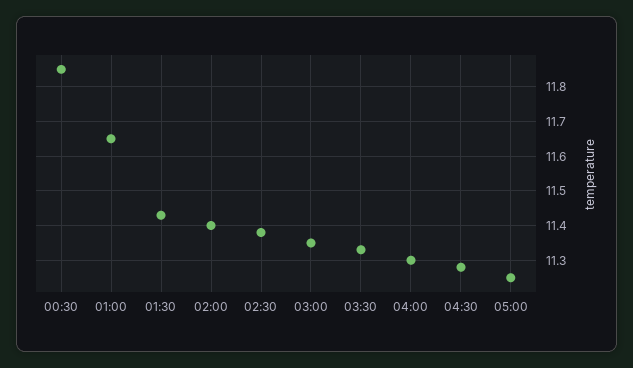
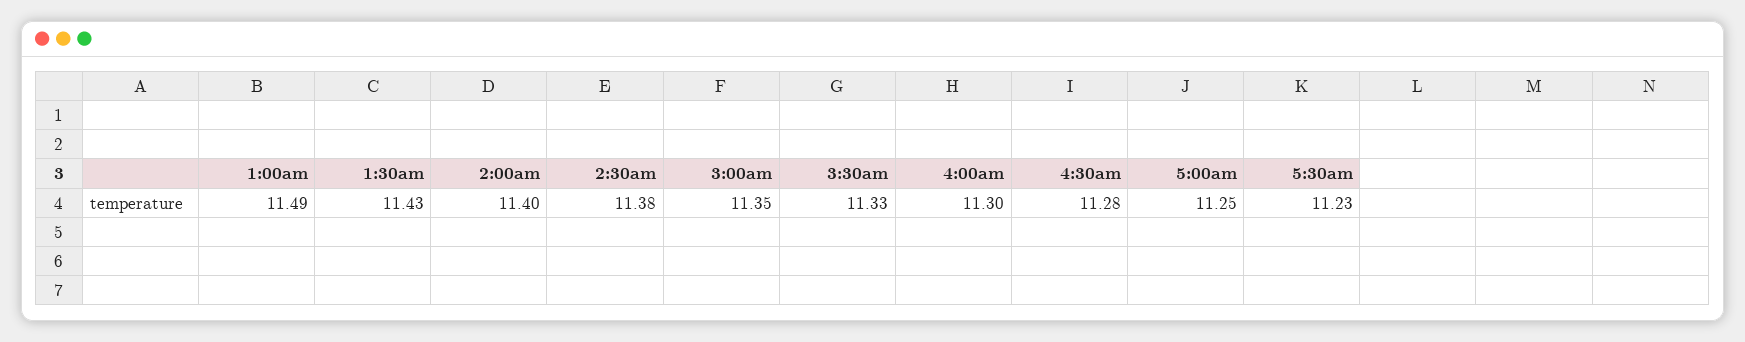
00:30: 11.85 -> none
01:00: 11.65 -> 11.49
5:30am: none -> 11.23

